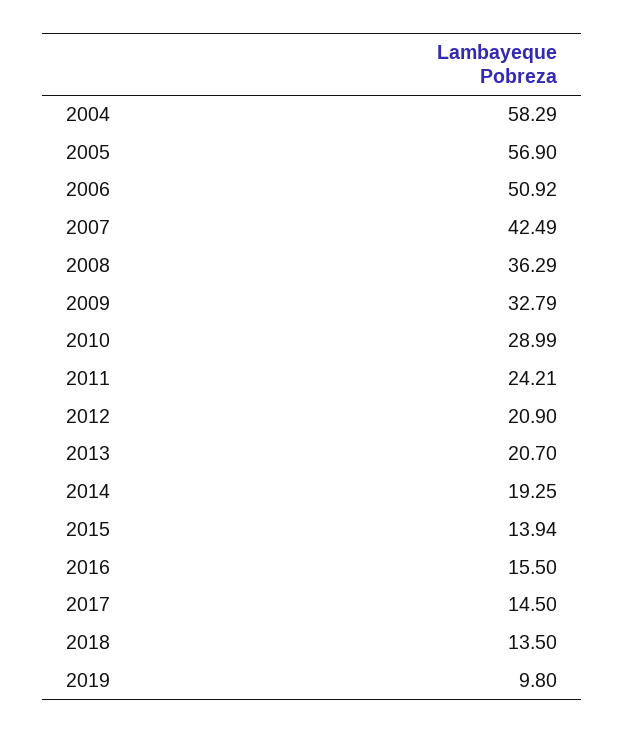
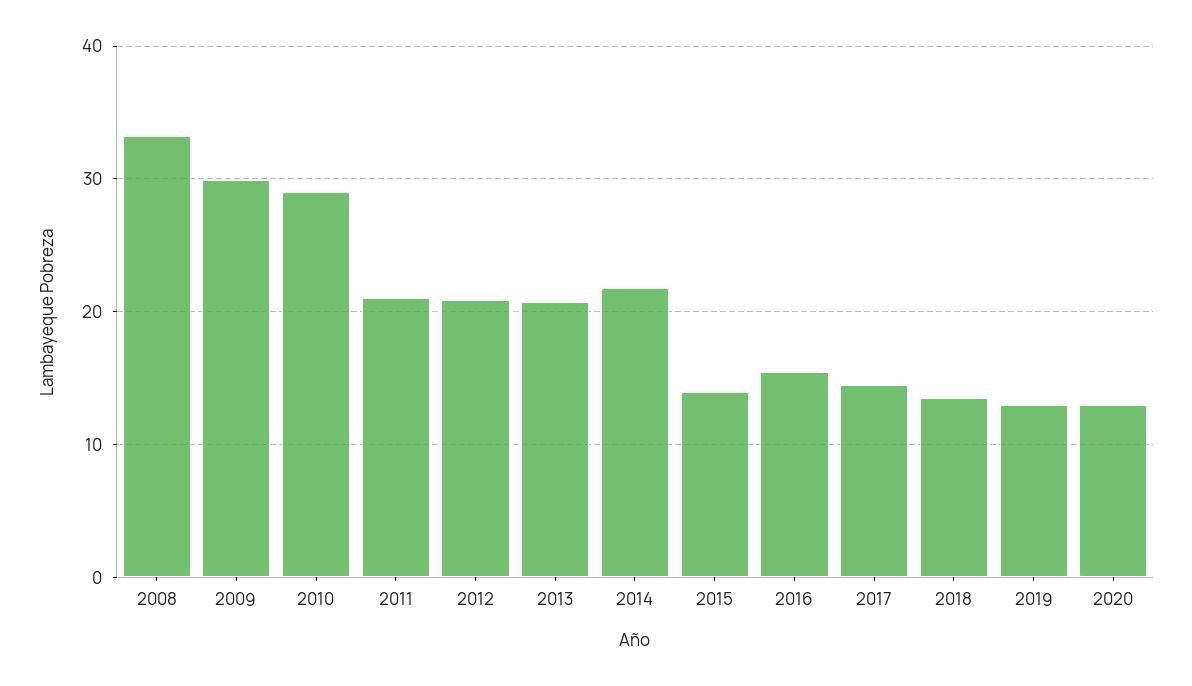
2004: 58.29 -> none
2005: 56.9 -> none
2006: 50.92 -> none
2007: 42.49 -> none
2008: 36.29 -> 33
2009: 32.79 -> 30
2011: 24.21 -> 21
2014: 19.25 -> 22
2019: 9.8 -> 13
2020: none -> 13

